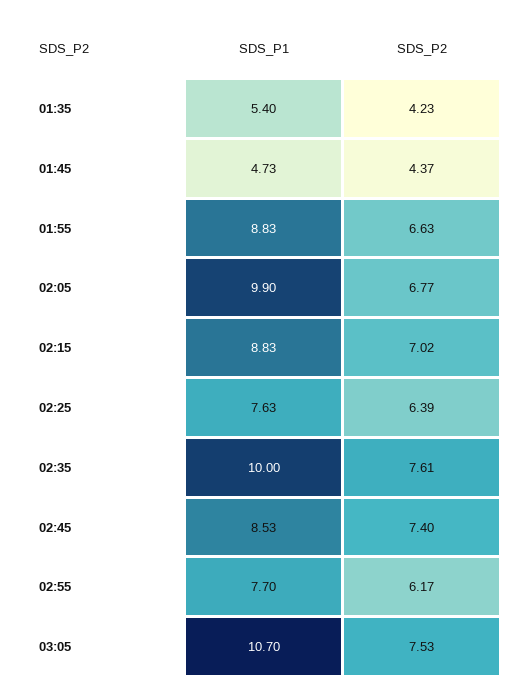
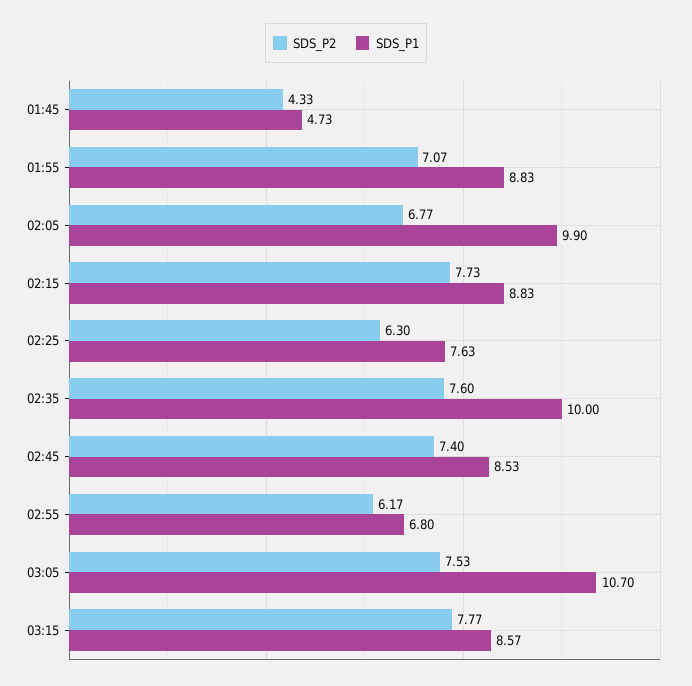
SDS_P1, 01:35: 5.4 -> none
SDS_P2, 01:35: 4.23 -> none
SDS_P2, 01:45: 4.37 -> 4.33
SDS_P2, 01:55: 6.63 -> 7.07
SDS_P2, 02:15: 7.02 -> 7.73
SDS_P2, 02:25: 6.39 -> 6.3
SDS_P2, 02:35: 7.61 -> 7.6
SDS_P1, 02:55: 7.7 -> 6.8
SDS_P2, 03:15: none -> 7.77
SDS_P1, 03:15: none -> 8.57

